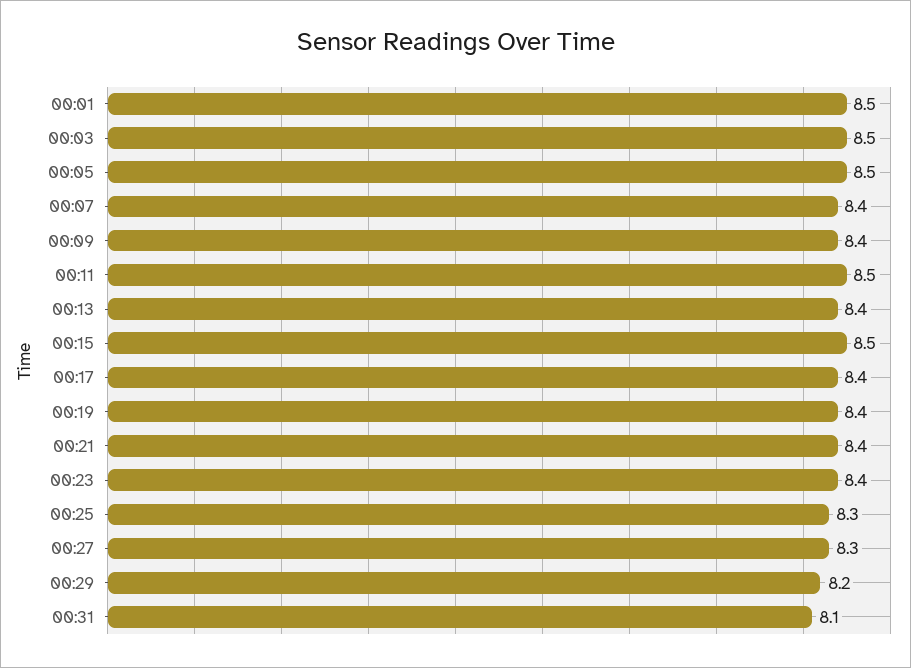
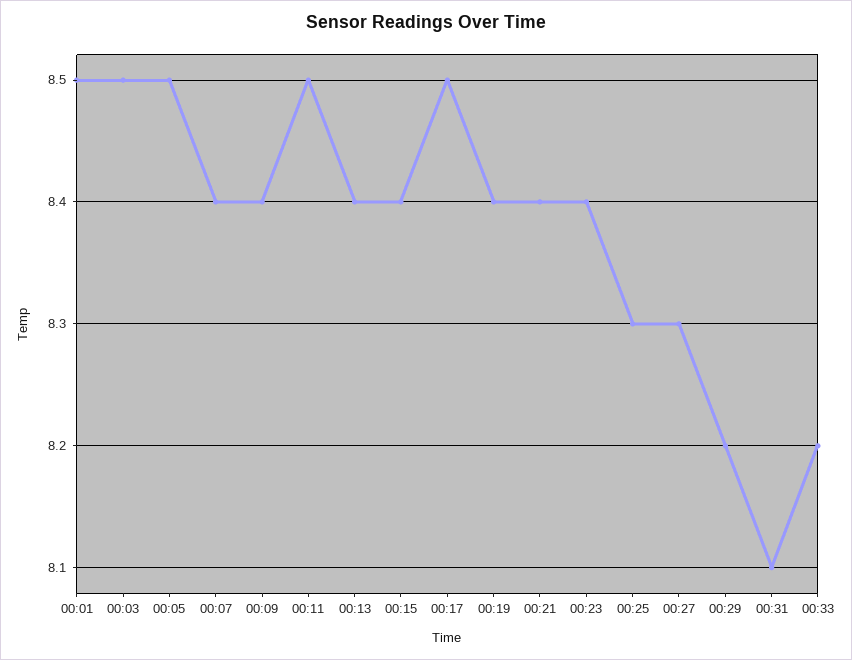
00:15: 8.5 -> 8.4
00:17: 8.4 -> 8.5
00:33: none -> 8.2

